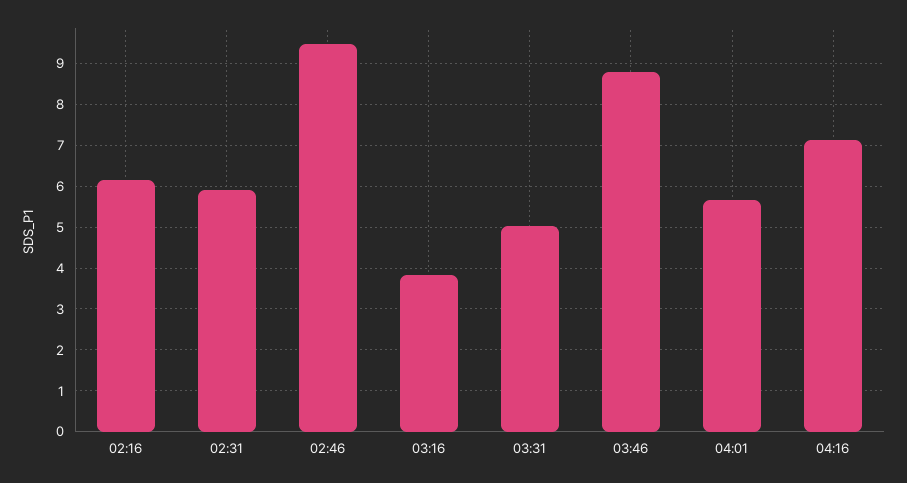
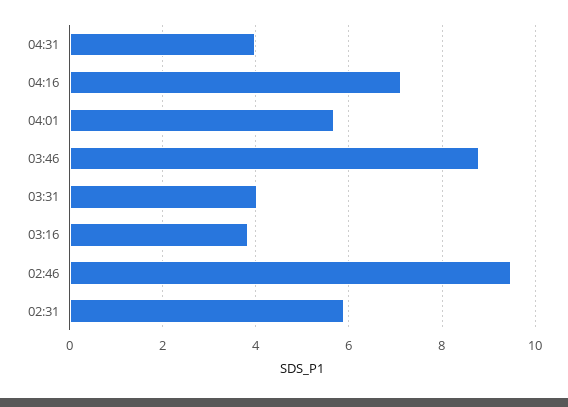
02:16: 6.2 -> none
03:31: 5 -> 4
04:31: none -> 4

